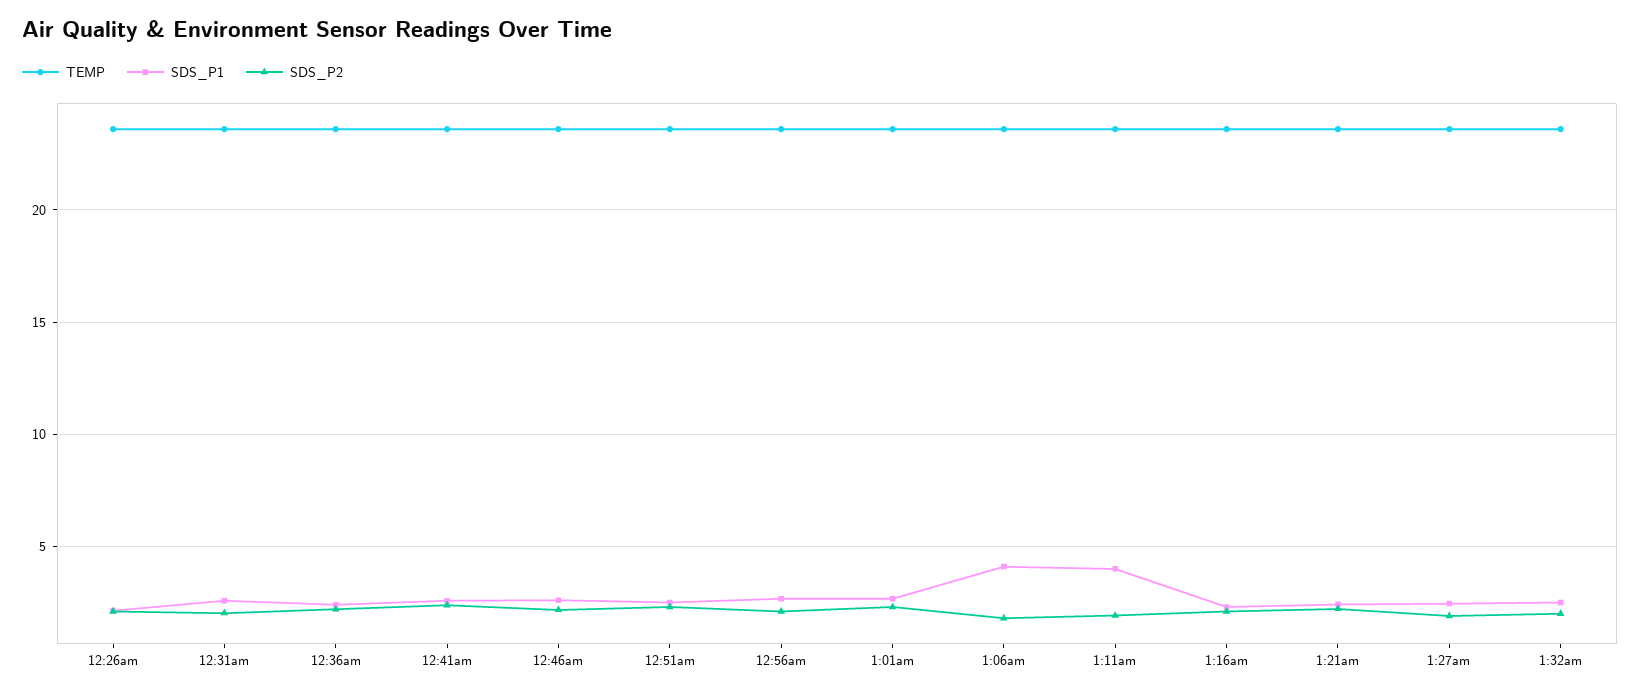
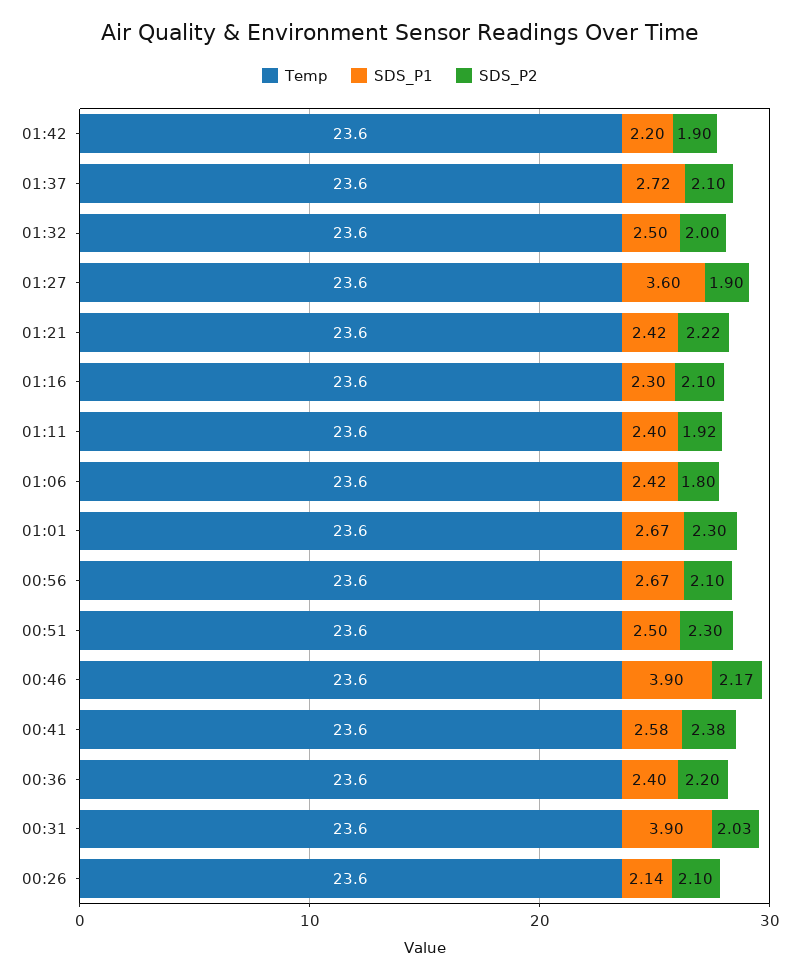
SDS_P1, 12:31am: 2.5 -> 3.9
SDS_P1, 12:46am: 2.5 -> 3.9
SDS_P1, 1:06am: 4 -> 2.42
SDS_P1, 1:11am: 4 -> 2.4
SDS_P1, 1:27am: 2.5 -> 3.6
TEMP, 01:42: none -> 23.6
SDS_P1, 01:42: none -> 2.2
SDS_P2, 01:42: none -> 1.9
TEMP, 01:37: none -> 23.6
SDS_P1, 01:37: none -> 2.72
SDS_P2, 01:37: none -> 2.1

